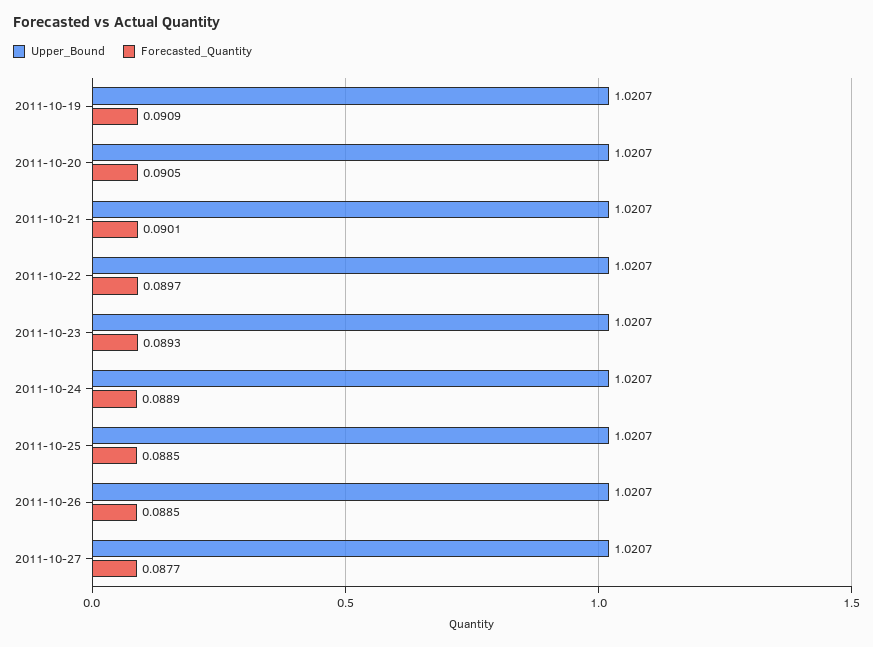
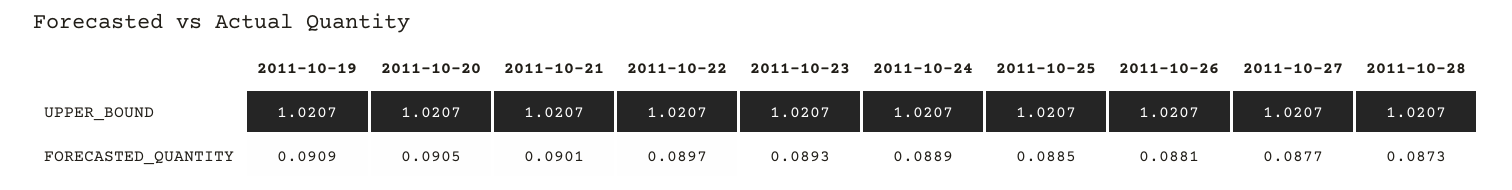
Forecasted_Quantity, 2011-10-26: 0.0885 -> 0.0881
Upper_Bound, 2011-10-28: none -> 1.0207
Forecasted_Quantity, 2011-10-28: none -> 0.0873

